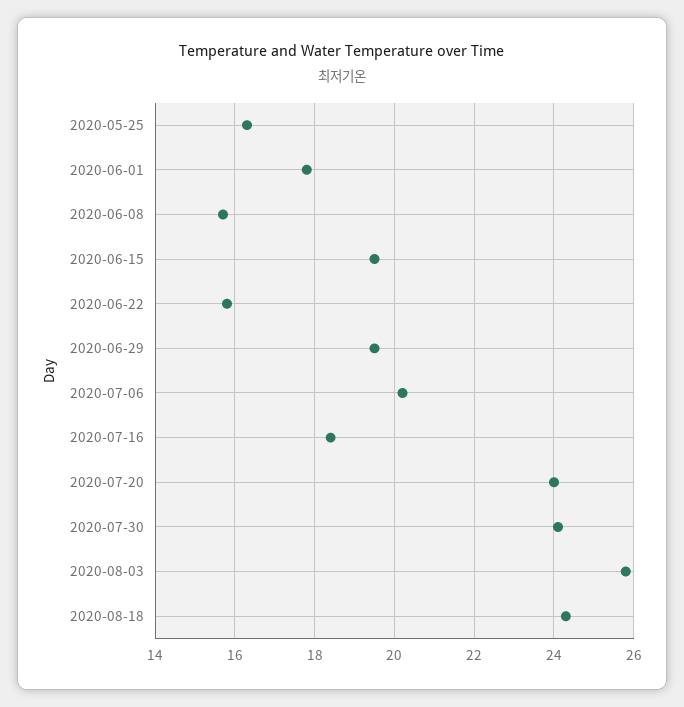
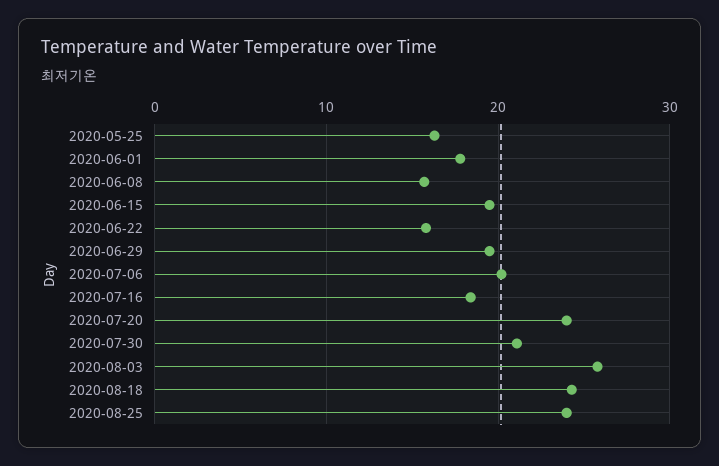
2020-07-30: 24 -> 21
2020-08-25: none -> 24

